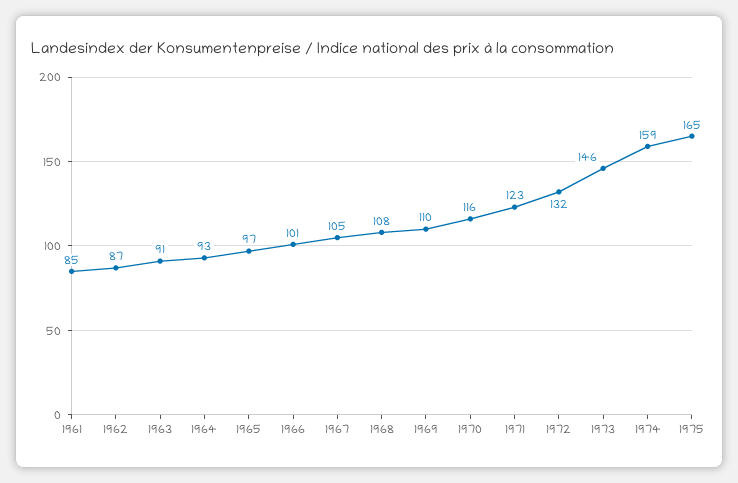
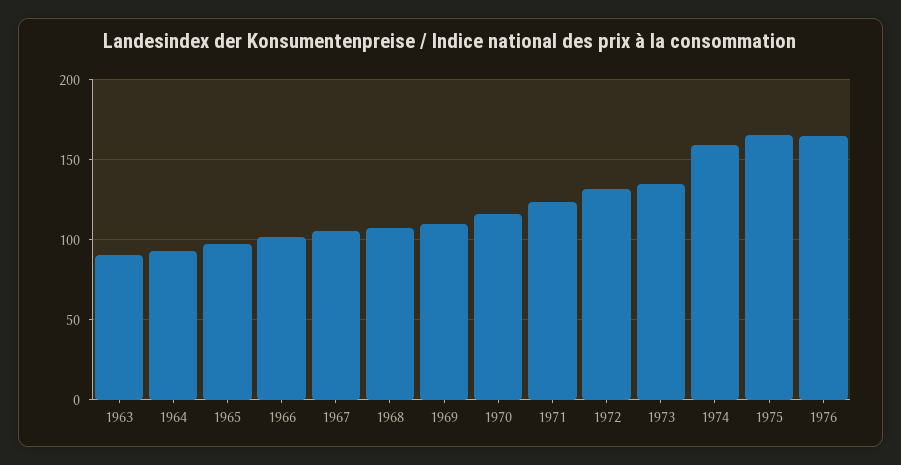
1961: 85 -> none
1962: 87 -> none
1973: 146 -> 135
1976: none -> 165

